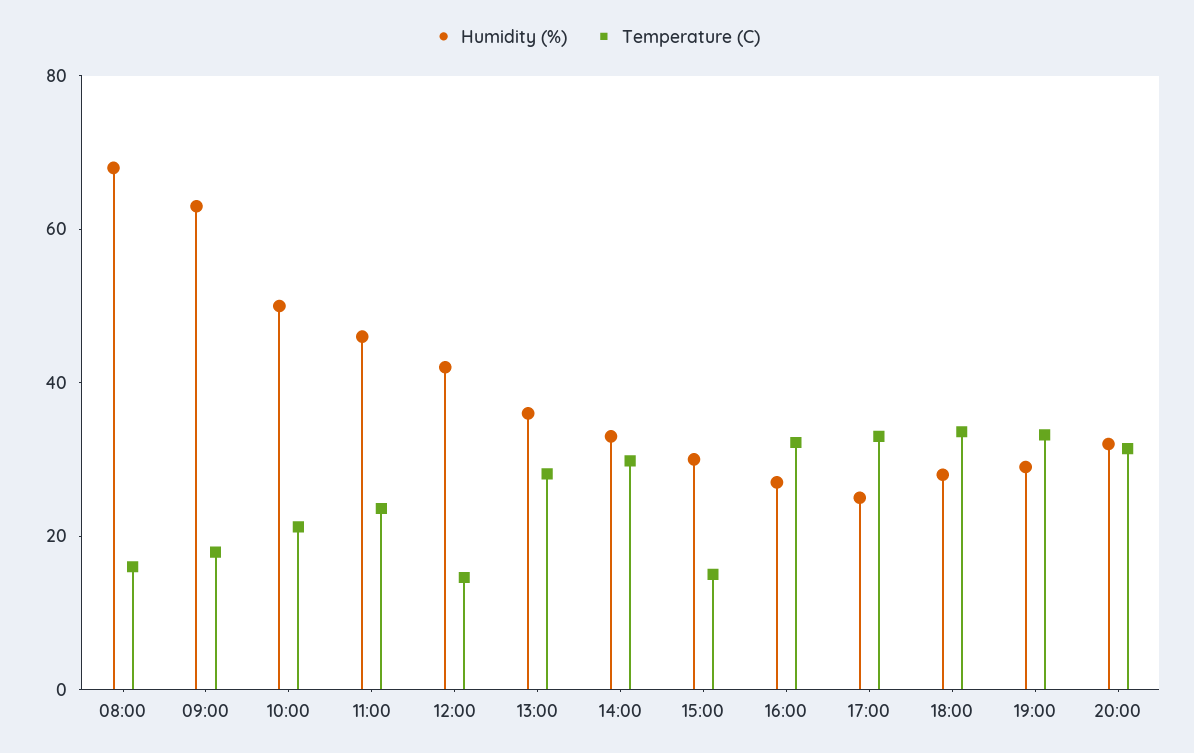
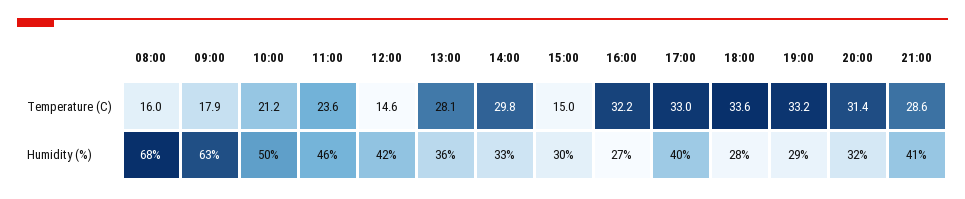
Humidity (%), 17:00: 25 -> 40
Temperature (C), 21:00: none -> 28.6
Humidity (%), 21:00: none -> 41

